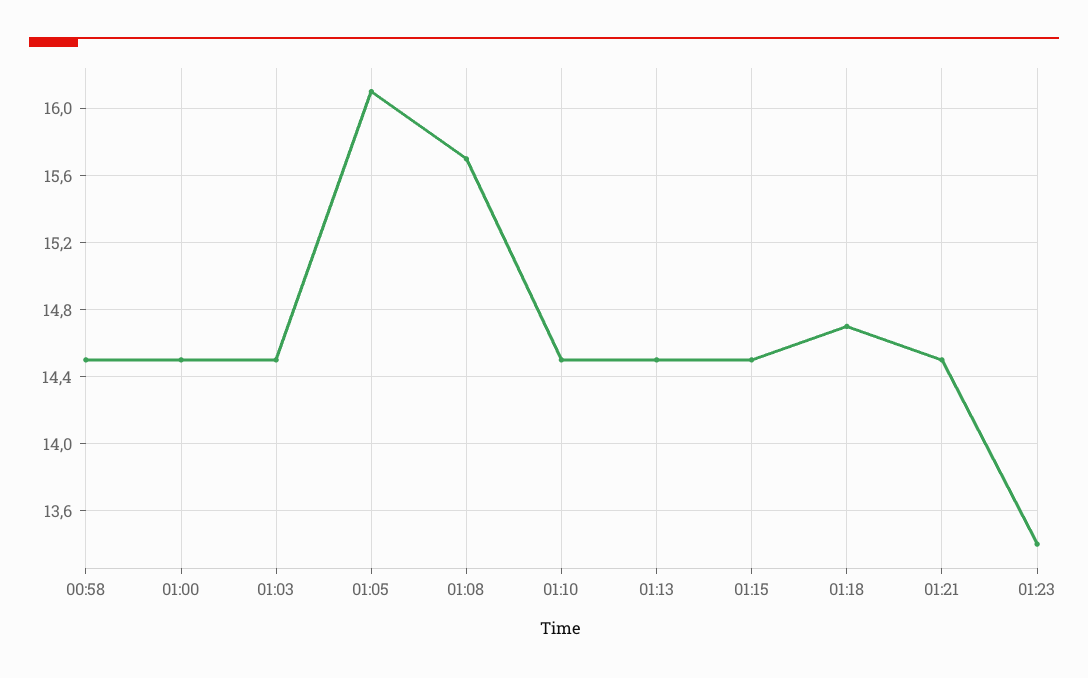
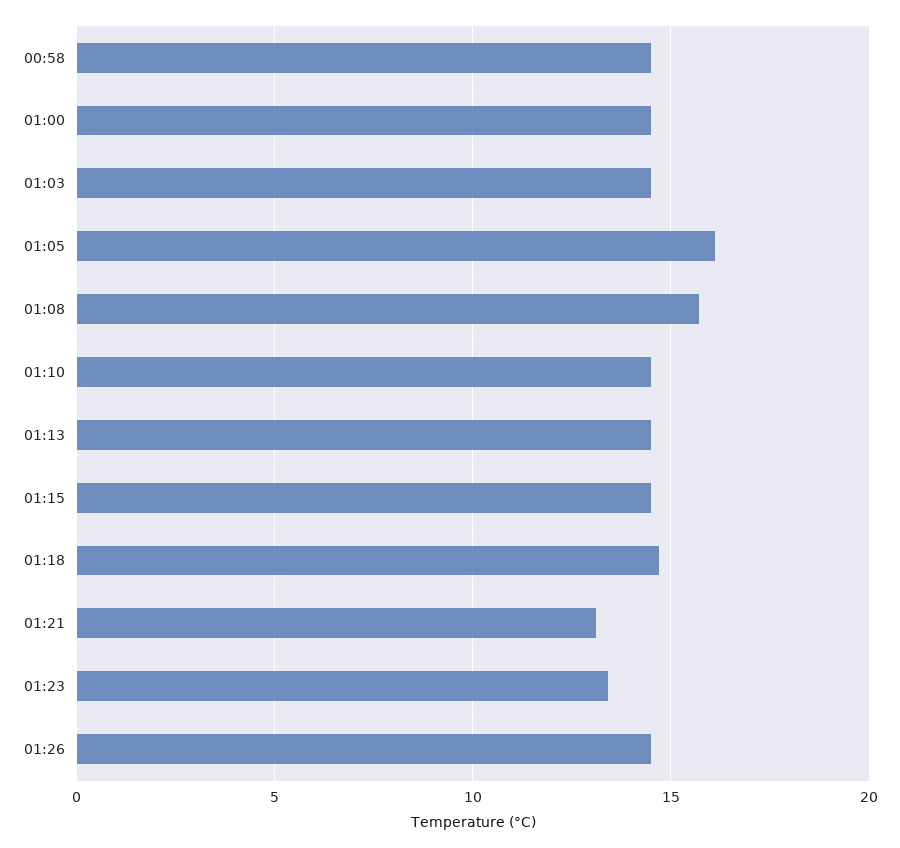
01:21: 14.5 -> 13
01:26: none -> 14.5

